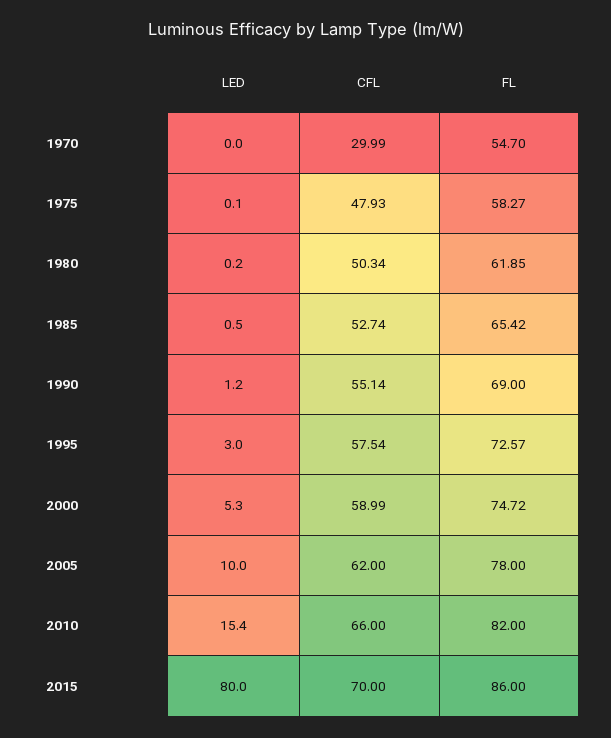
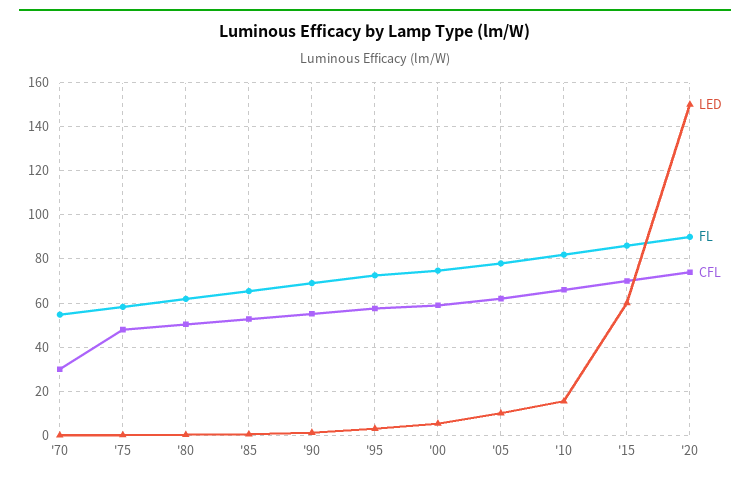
LED, 2015: 80 -> 60
LED, '20: none -> 150
FL, '20: none -> 90
CFL, '20: none -> 75

